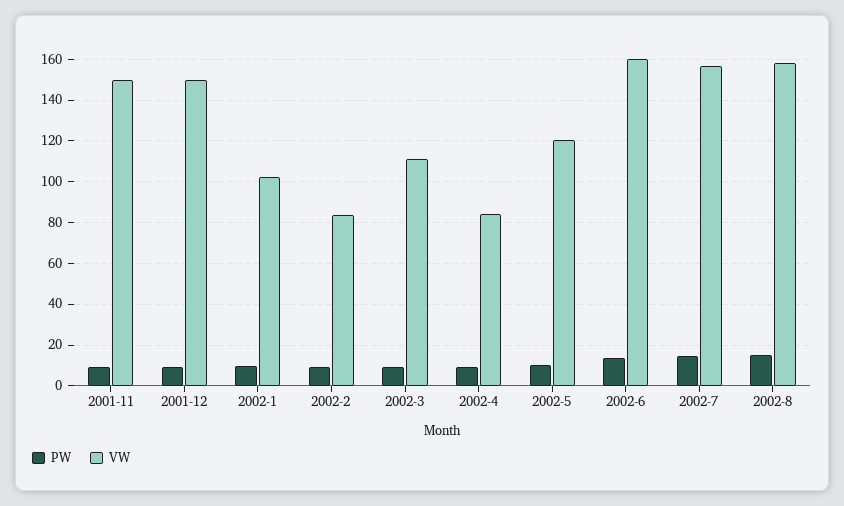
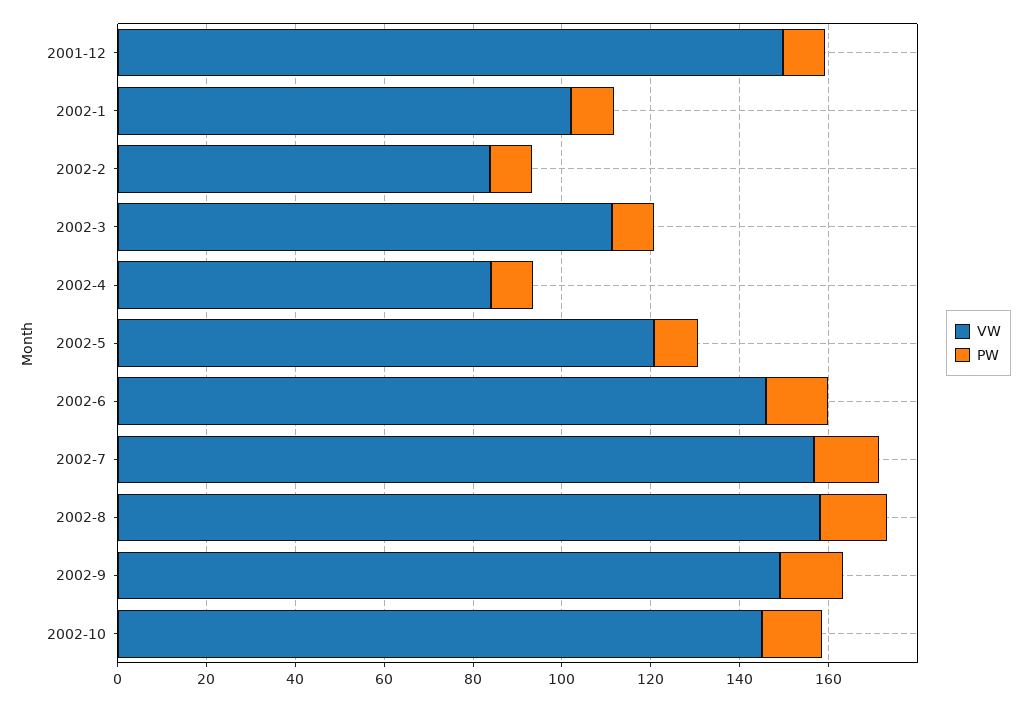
PW, 2001-11: 10 -> none
VW, 2001-11: 150 -> none
VW, 2002-6: 160 -> 145
VW, 2002-9: none -> 150
PW, 2002-9: none -> 15
VW, 2002-10: none -> 145
PW, 2002-10: none -> 15

